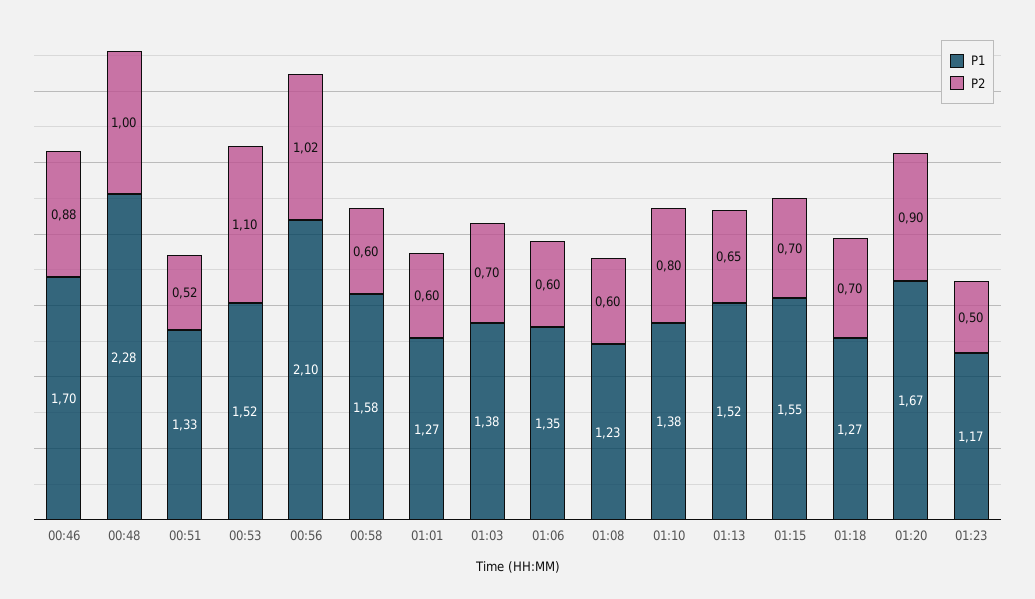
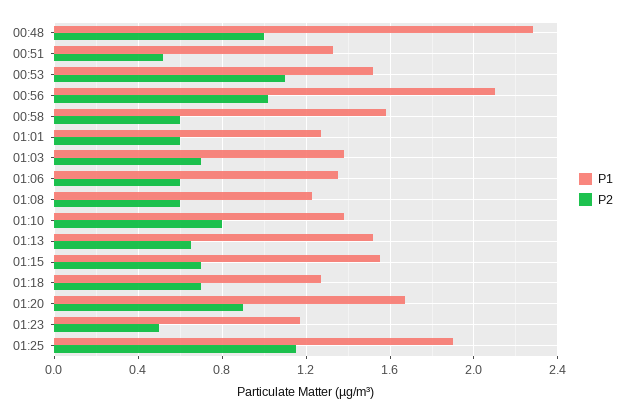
P1, 00:46: 1.7 -> none
P2, 00:46: 0.88 -> none
P1, 01:25: none -> 1.9
P2, 01:25: none -> 1.15

